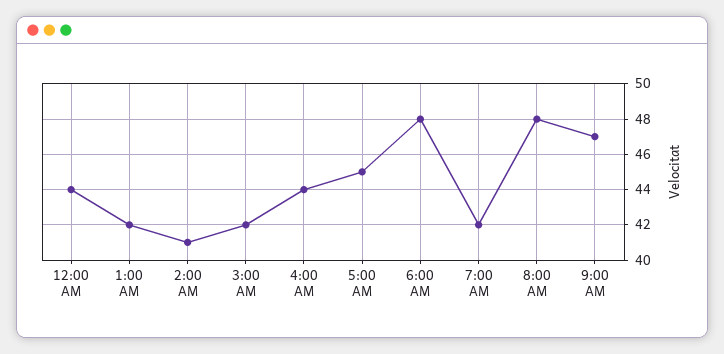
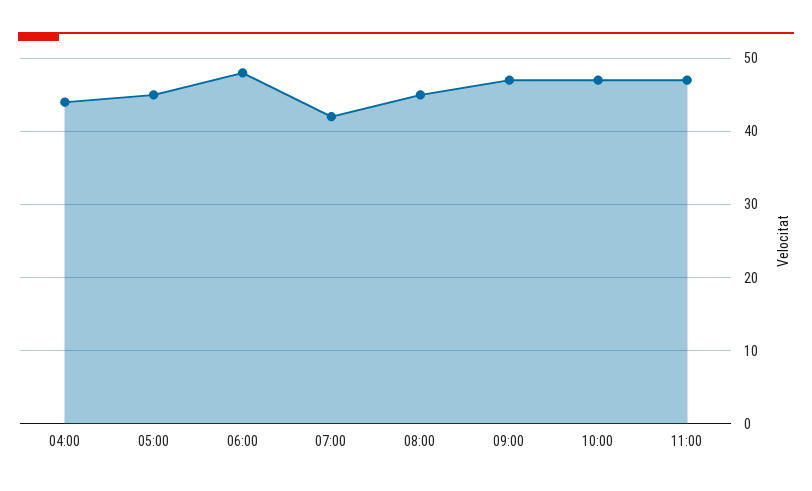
12:00 AM: 44 -> none
1:00 AM: 42 -> none
2:00 AM: 41 -> none
3:00 AM: 42 -> none
8:00 AM: 48 -> 45
10:00: none -> 47
11:00: none -> 47

